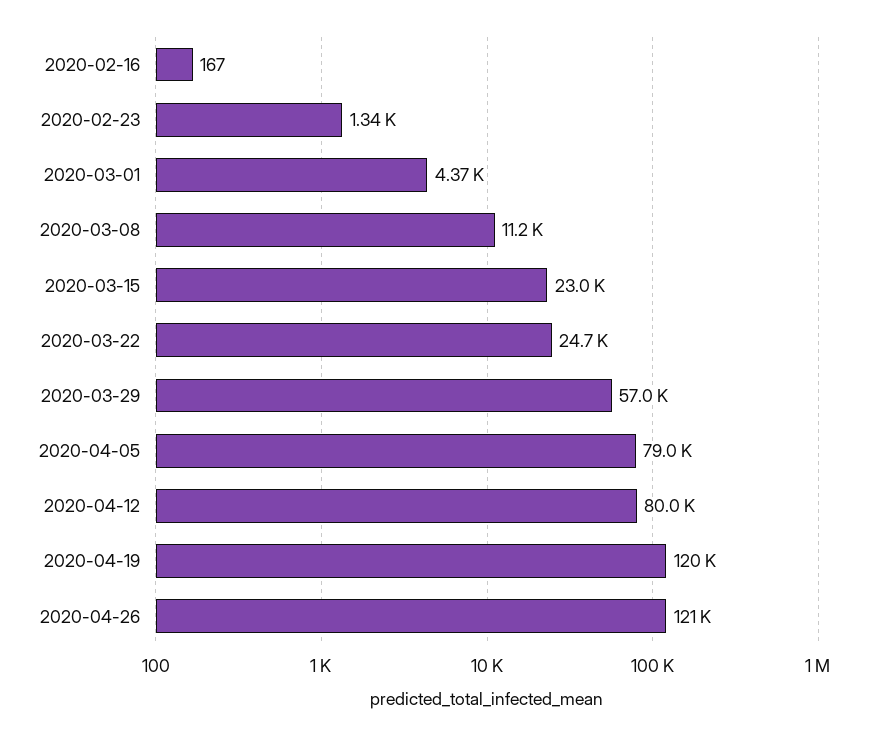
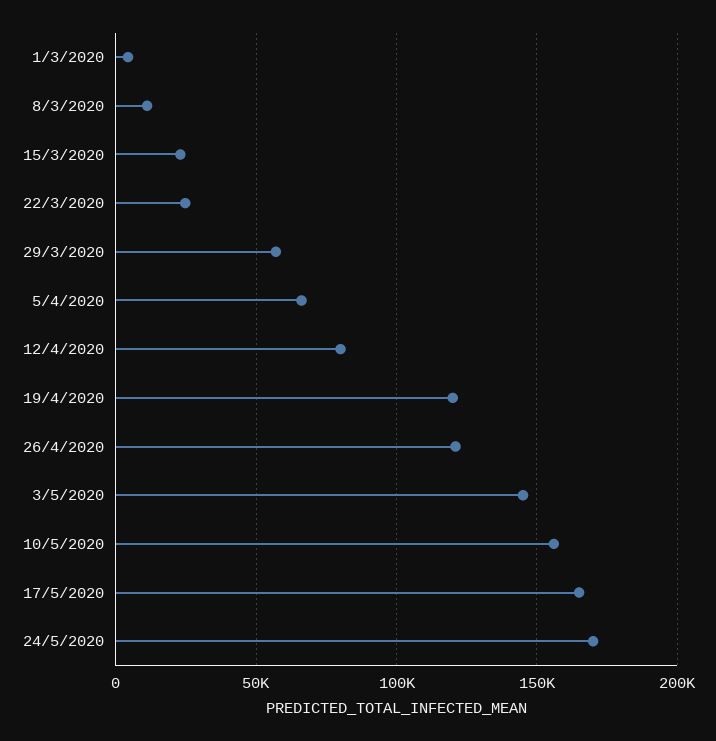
2020-02-16: 167 -> none
2020-02-23: 1340 -> none
2020-04-05: 79000 -> 65000
3/5/2020: none -> 145000
10/5/2020: none -> 155000
17/5/2020: none -> 165000
24/5/2020: none -> 170000

